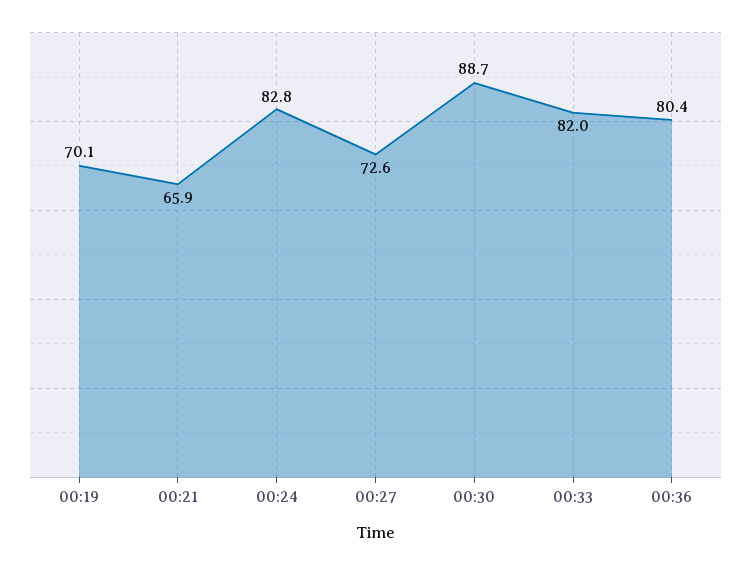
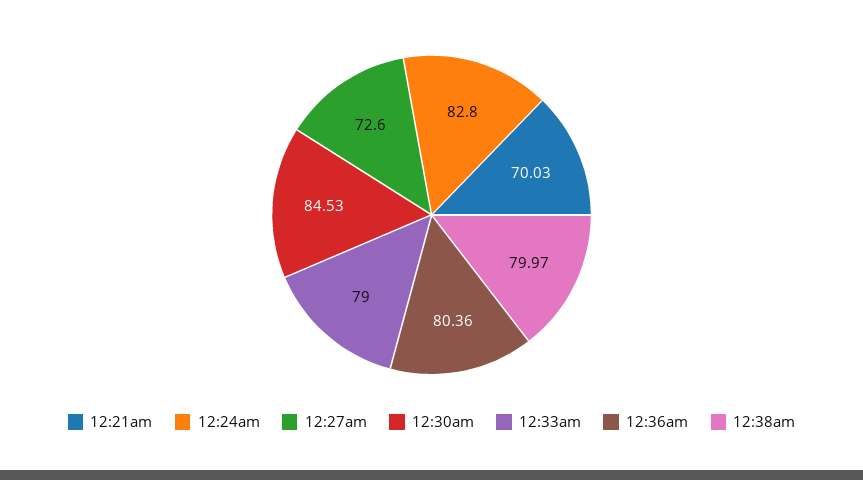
00:19: 70.1 -> none
00:21: 65.9 -> 70.03
00:30: 88.7 -> 84.53
00:33: 82 -> 79
12:38am: none -> 79.97

